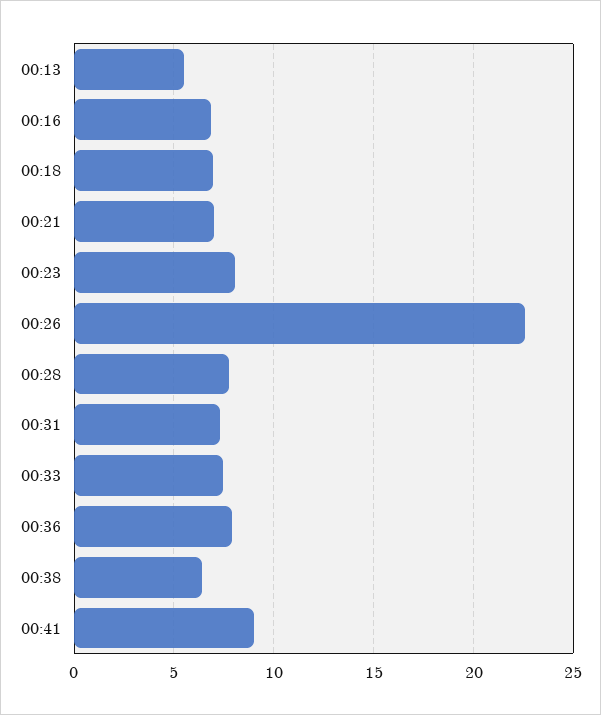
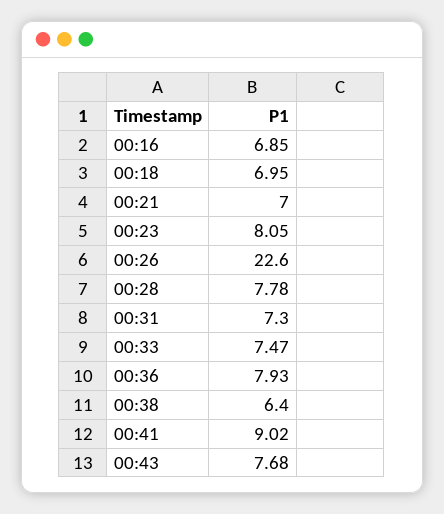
00:13: 5.5 -> none
00:43: none -> 7.68

